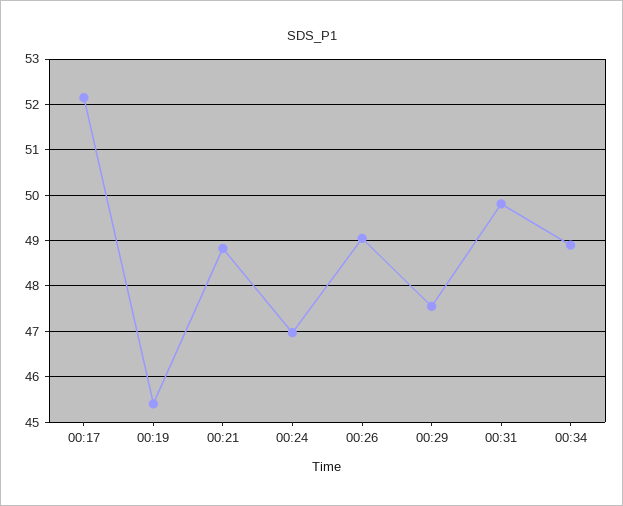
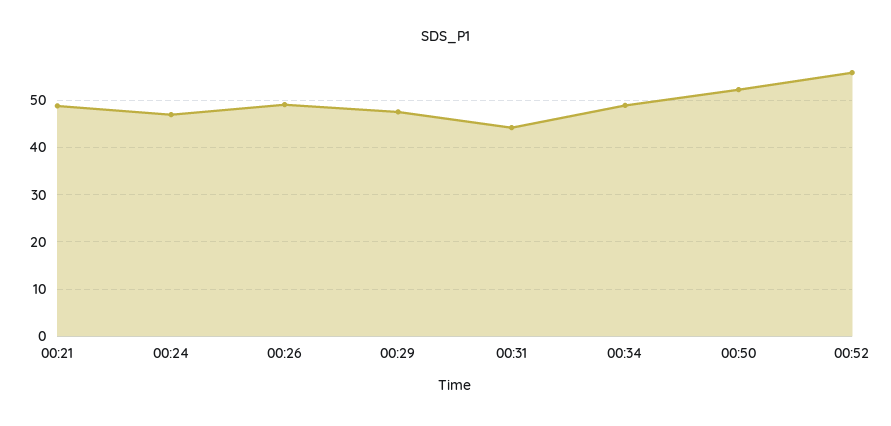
00:17: 52.2 -> none
00:19: 45.4 -> none
00:31: 49.8 -> 44
00:50: none -> 52
00:52: none -> 56

